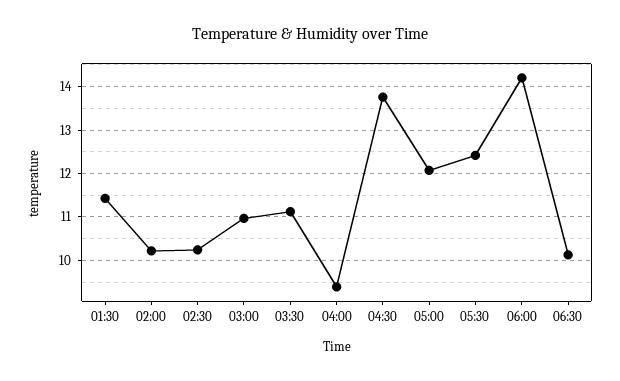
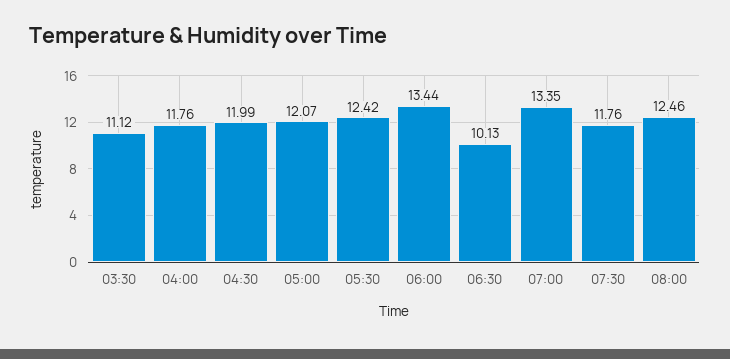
01:30: 11.4 -> none
02:00: 10.2 -> none
02:30: 10.2 -> none
03:00: 11 -> none
04:00: 9.4 -> 11.76
04:30: 13.8 -> 11.99
06:00: 14.2 -> 13.44
07:00: none -> 13.35
07:30: none -> 11.76
08:00: none -> 12.46

